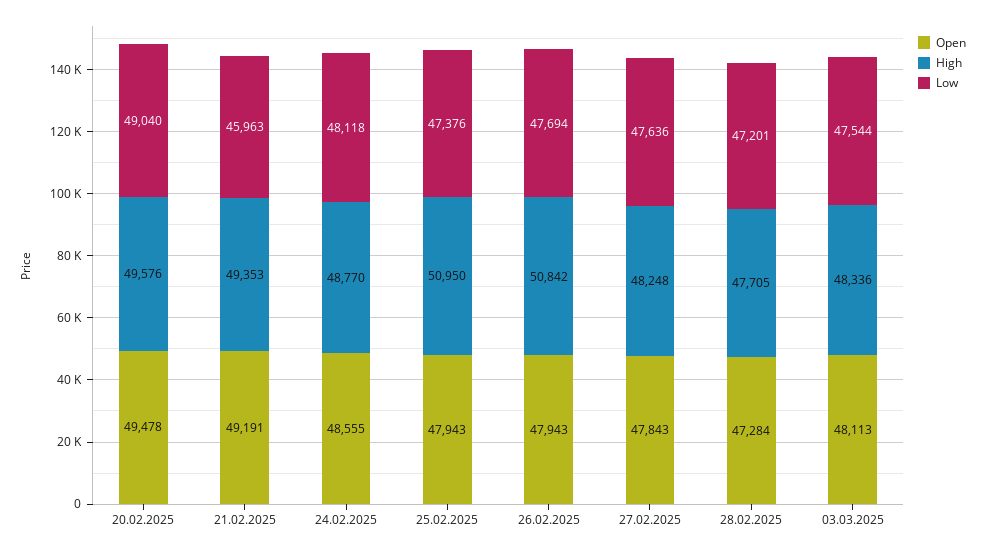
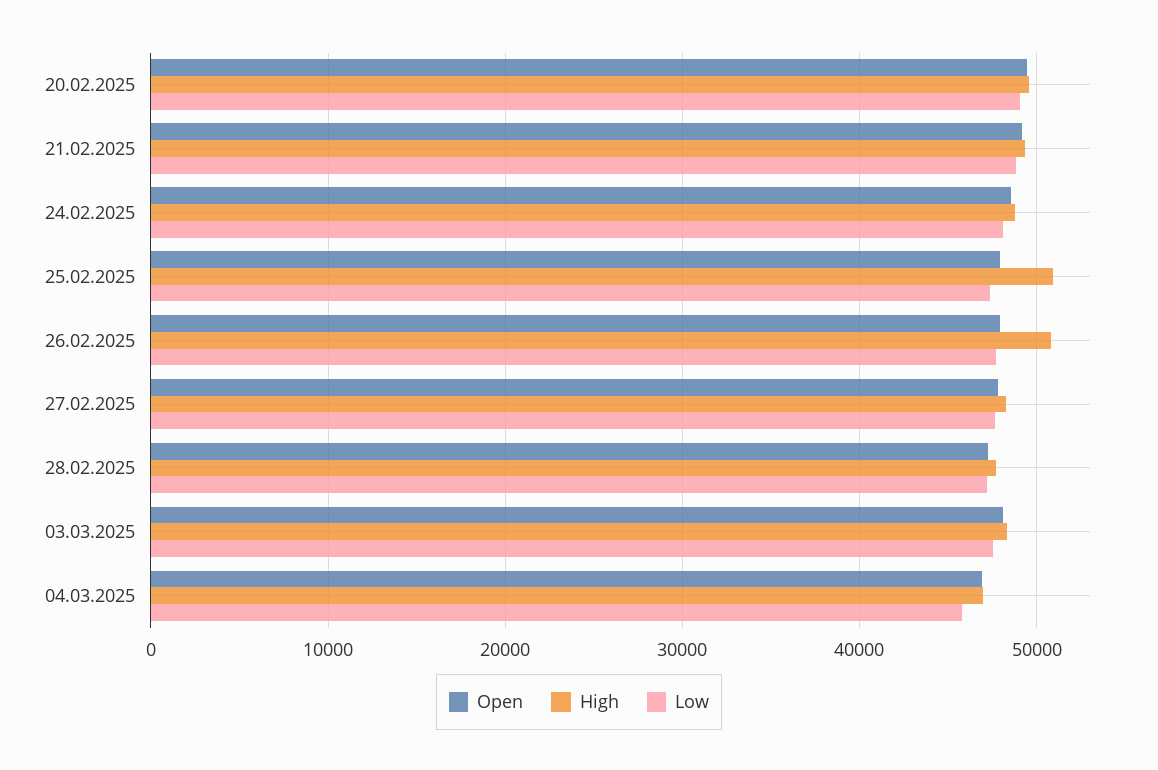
Low, 21.02.2025: 45963 -> 49000
Open, 04.03.2025: none -> 47000
High, 04.03.2025: none -> 47000
Low, 04.03.2025: none -> 46000

